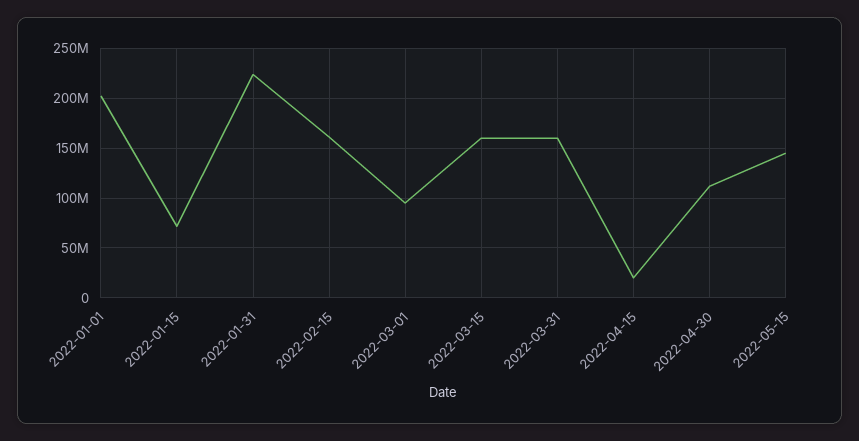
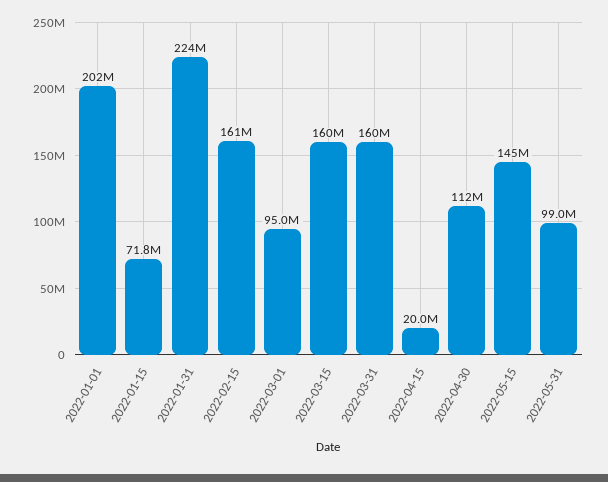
2022-05-31: none -> 99000000

